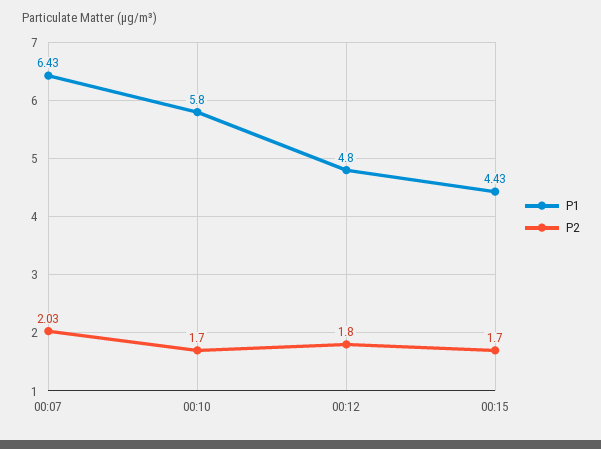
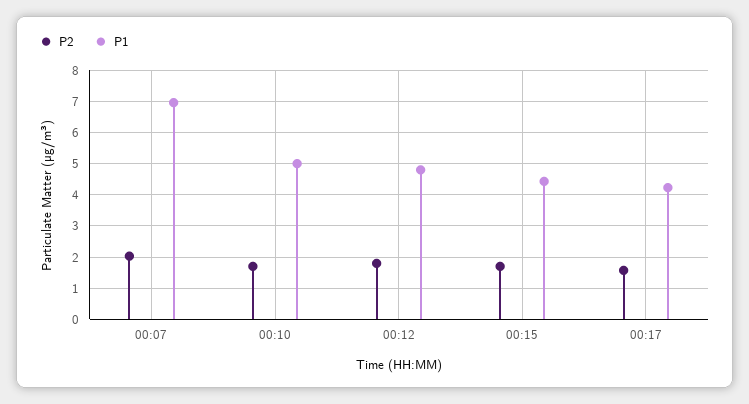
P1, 00:07: 6.43 -> 7
P1, 00:10: 5.8 -> 5
P2, 00:17: none -> 1.6
P1, 00:17: none -> 4.2

